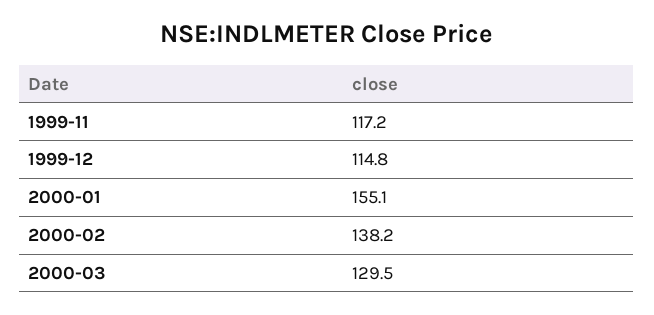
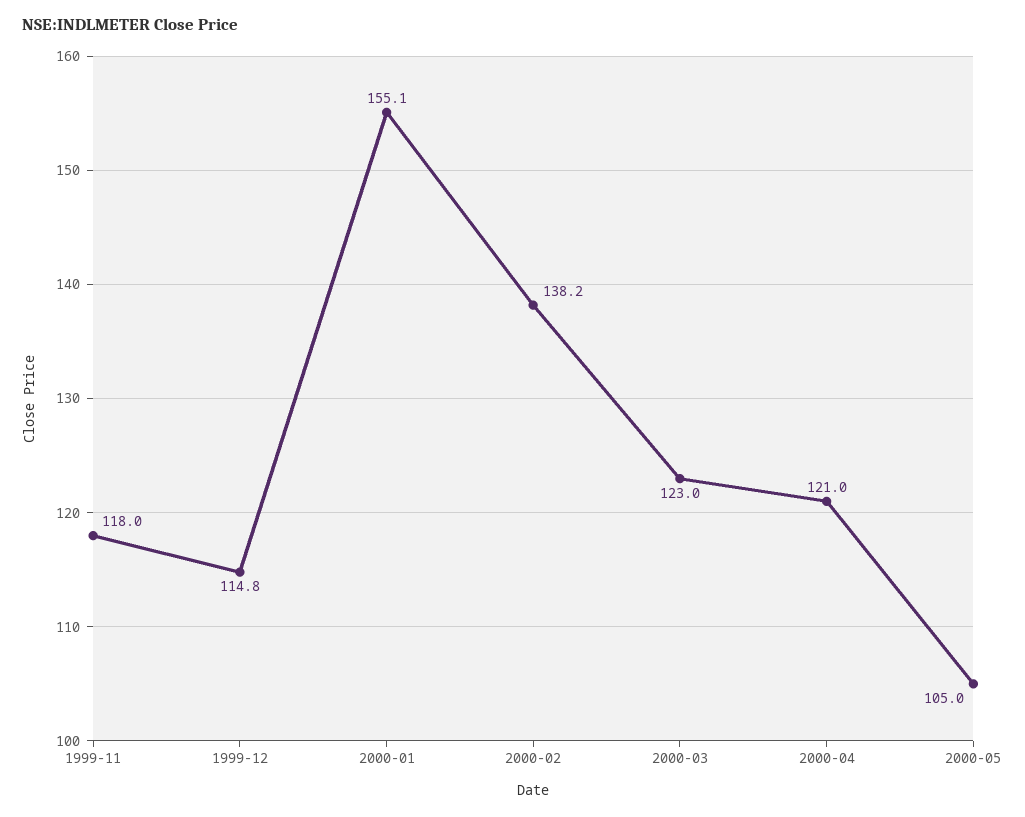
1999-11: 117.2 -> 118
2000-03: 129.5 -> 123
2000-04: none -> 121
2000-05: none -> 105

